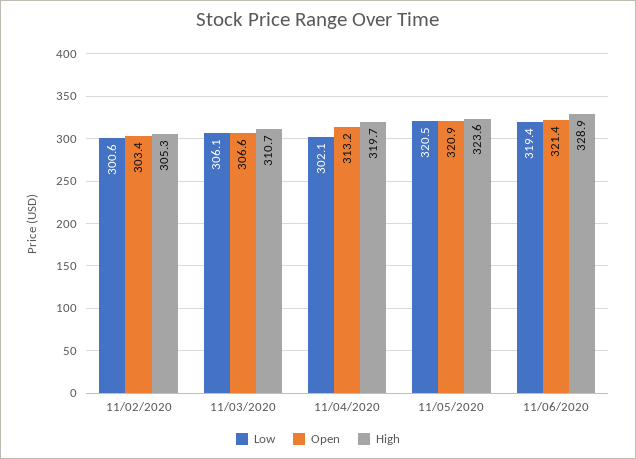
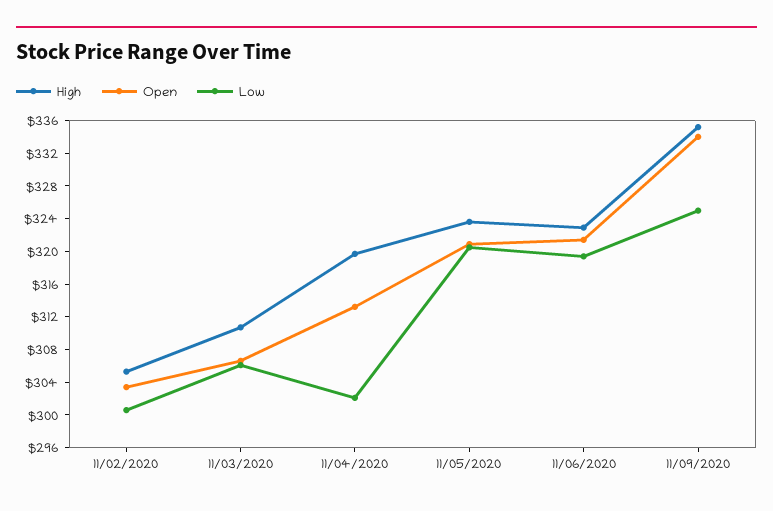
High, 11/06/2020: 328.9 -> 323
High, 11/09/2020: none -> 335
Open, 11/09/2020: none -> 334
Low, 11/09/2020: none -> 325

